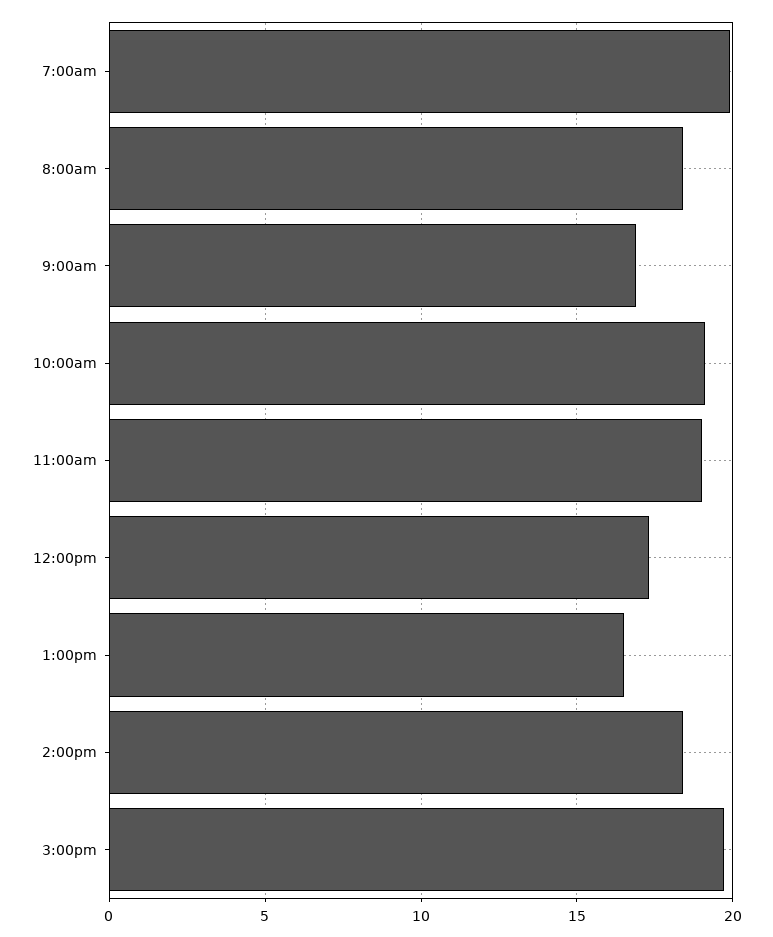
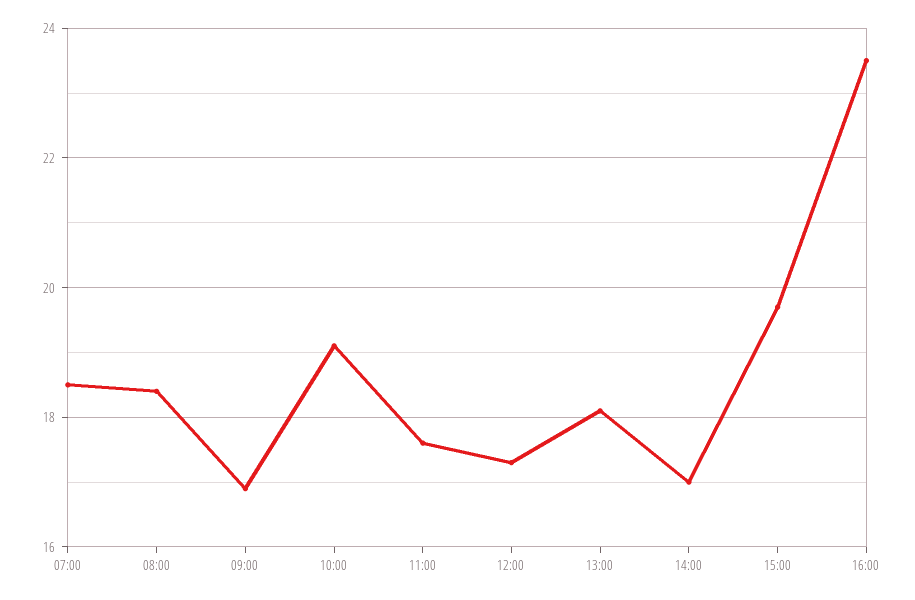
7:00am: 20 -> 18.5
11:00am: 19 -> 17.5
1:00pm: 16.5 -> 18
2:00pm: 18.5 -> 17
16:00: none -> 23.5

